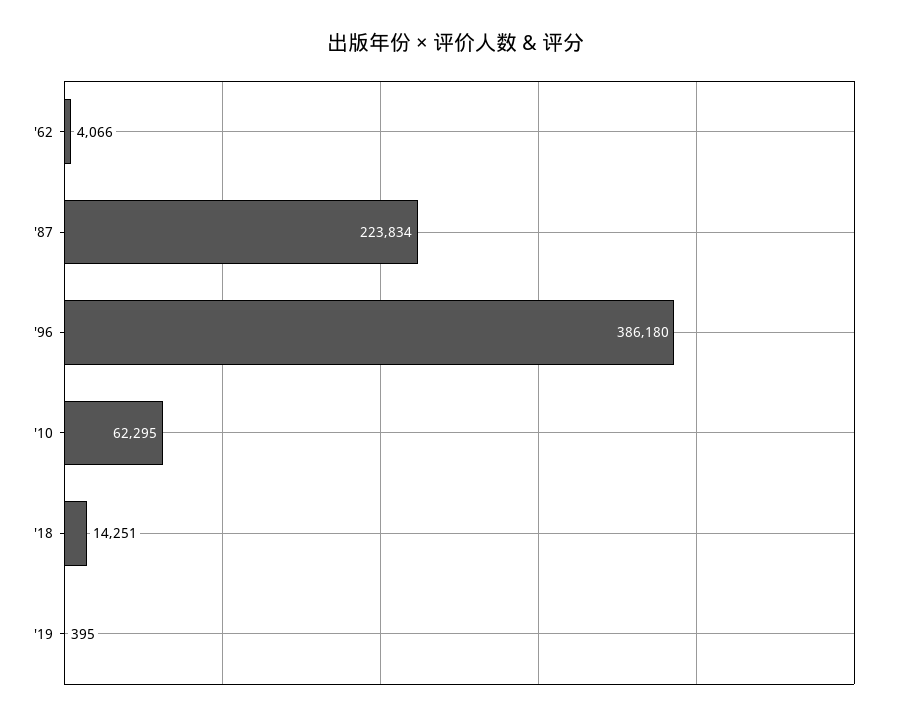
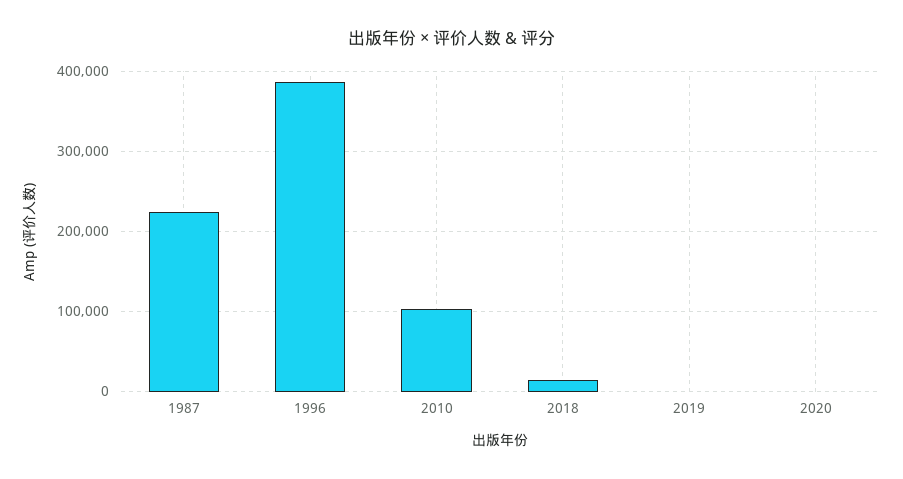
'62: 4066 -> none
'10: 62295 -> 100000
2020: none -> 0

